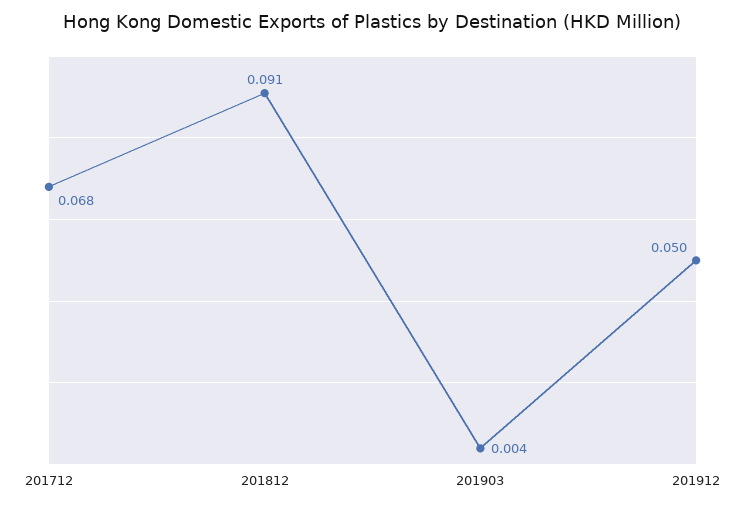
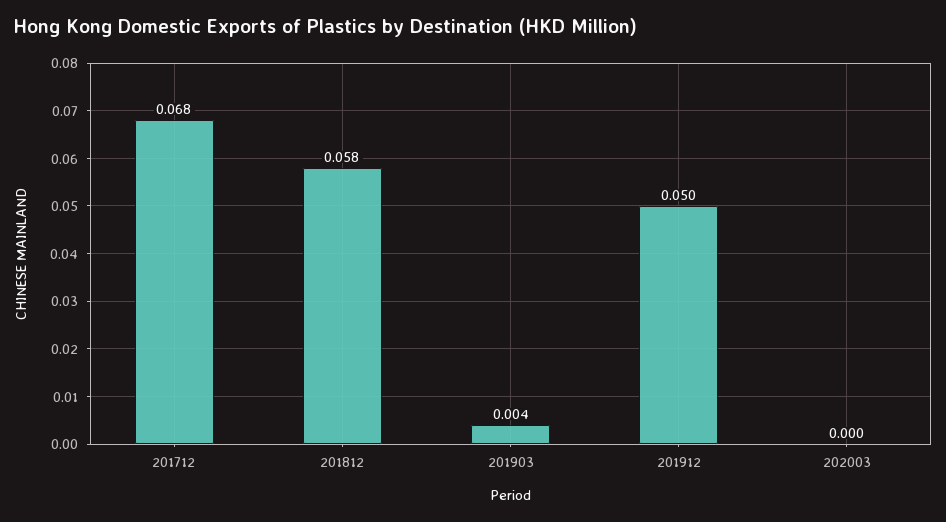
201812: 0.091 -> 0.058
202003: none -> 0

